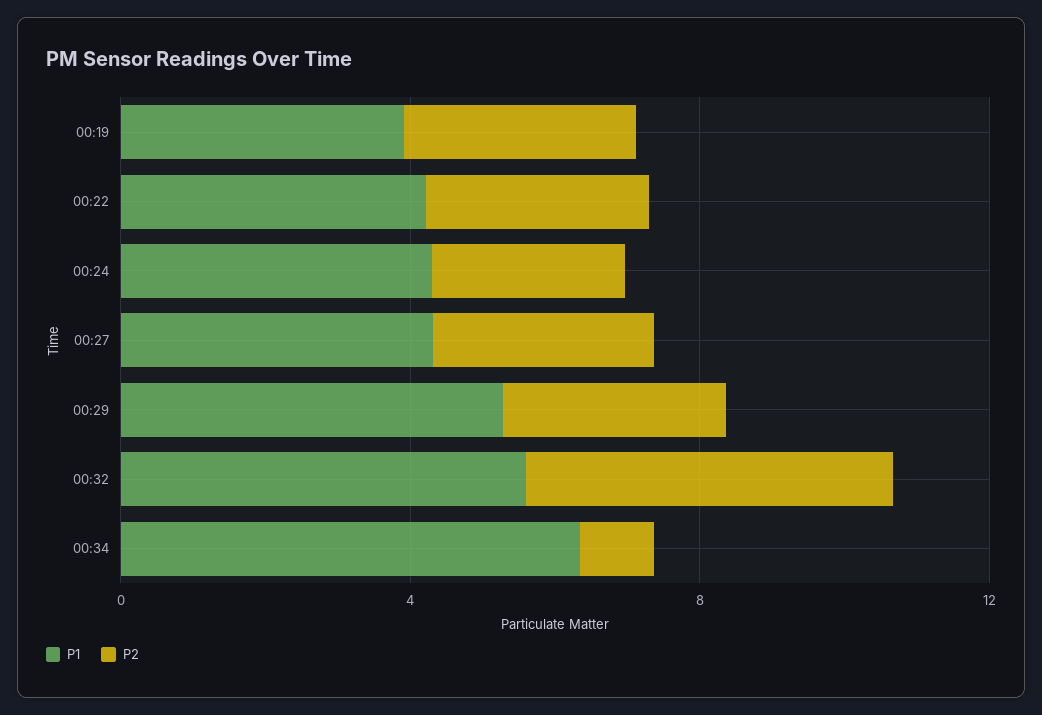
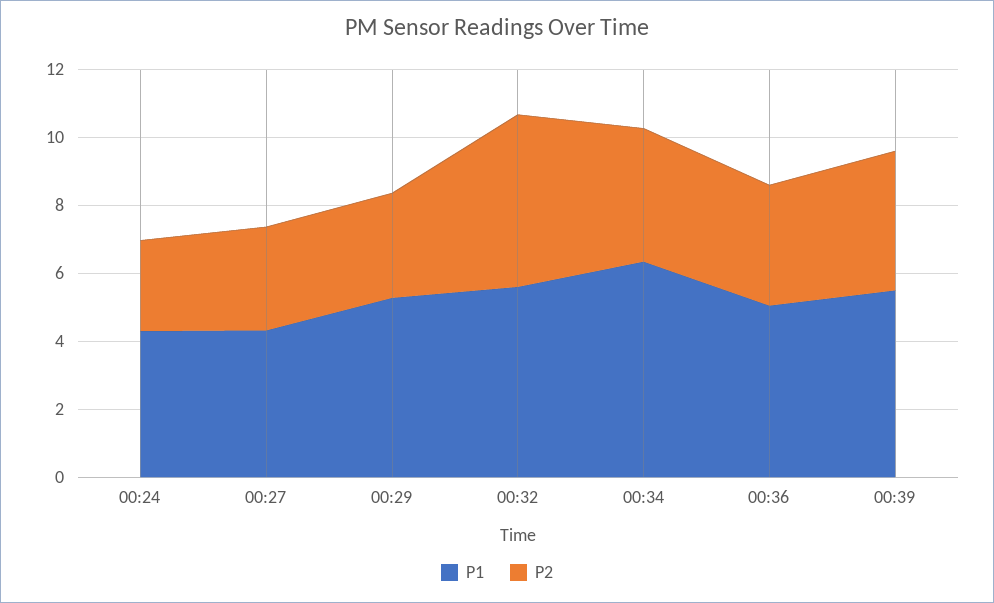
P1, 00:19: 4 -> none
P2, 00:19: 3 -> none
P1, 00:22: 4 -> none
P2, 00:22: 3 -> none
P2, 00:34: 1 -> 4
P1, 00:36: none -> 5
P2, 00:36: none -> 3.5
P1, 00:39: none -> 5.5
P2, 00:39: none -> 4

